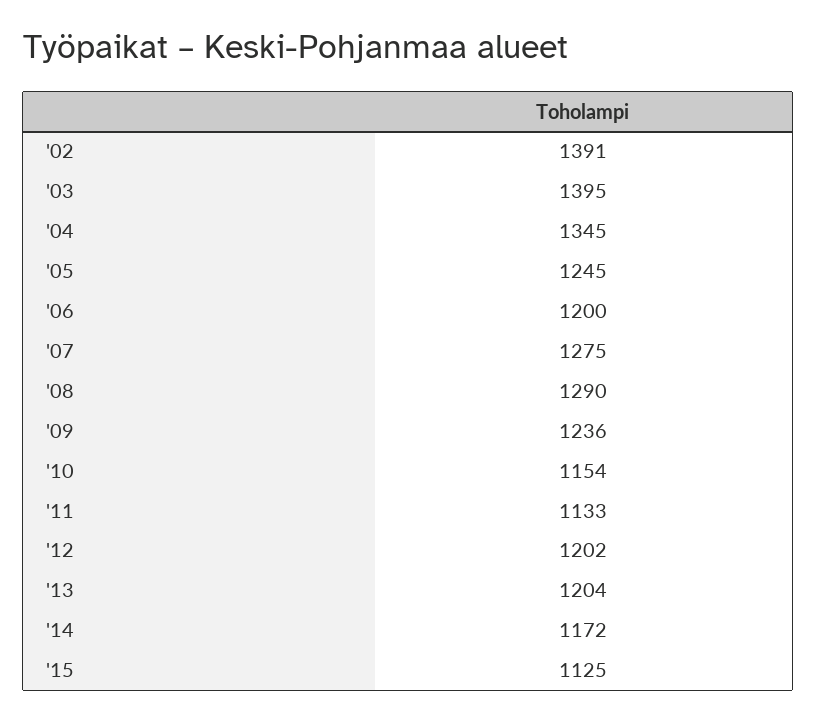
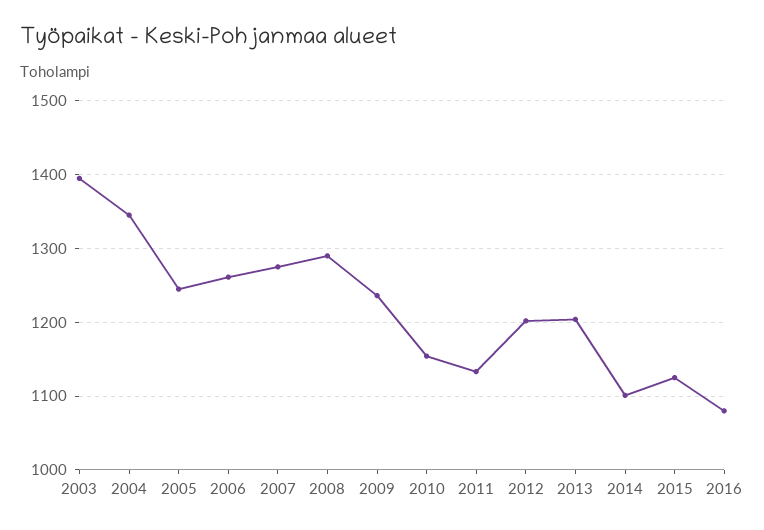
'02: 1391 -> none
'06: 1200 -> 1260
'14: 1172 -> 1100
2016: none -> 1080

